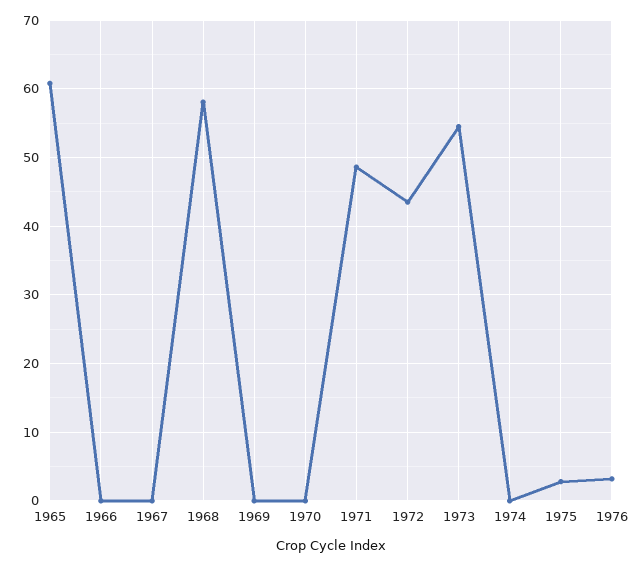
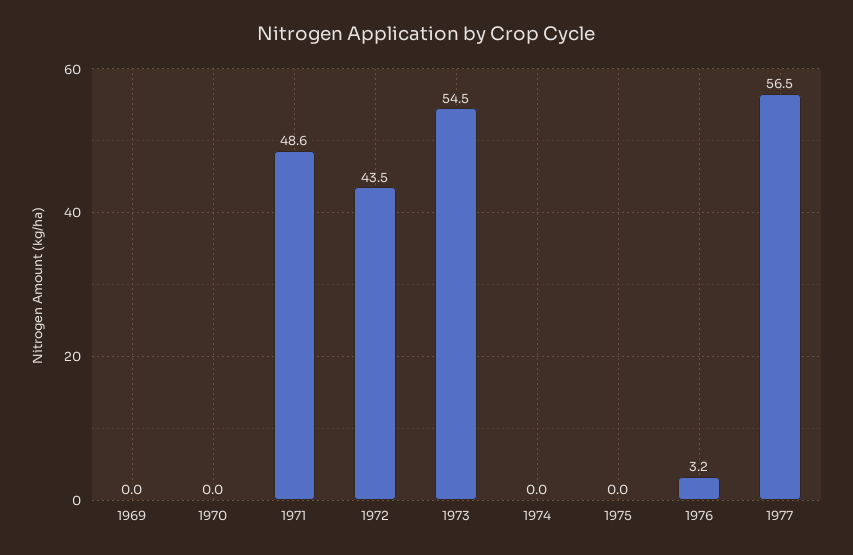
1965: 61 -> none
1966: 0 -> none
1967: 0 -> none
1968: 58 -> none
1975: 3 -> 0
1977: none -> 56.5

